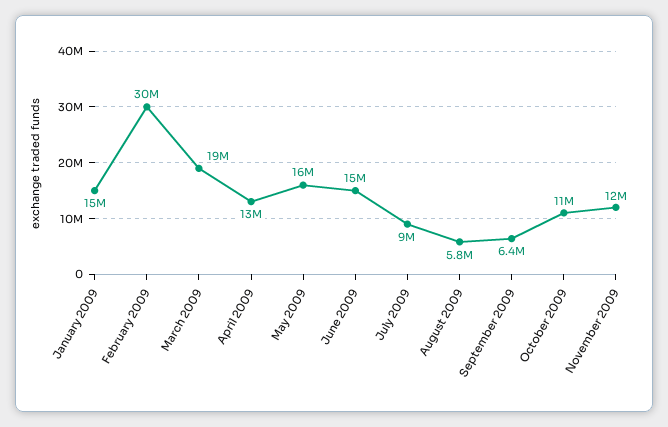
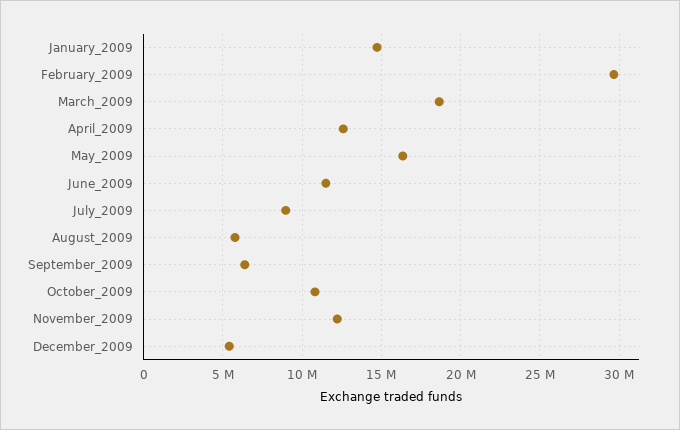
June 2009: 15000000 -> 11500000
December_2009: none -> 5500000

